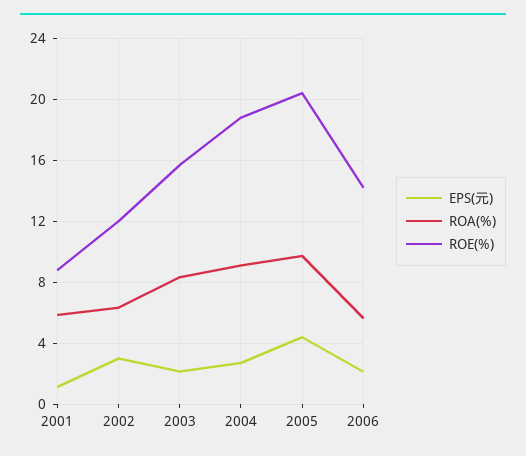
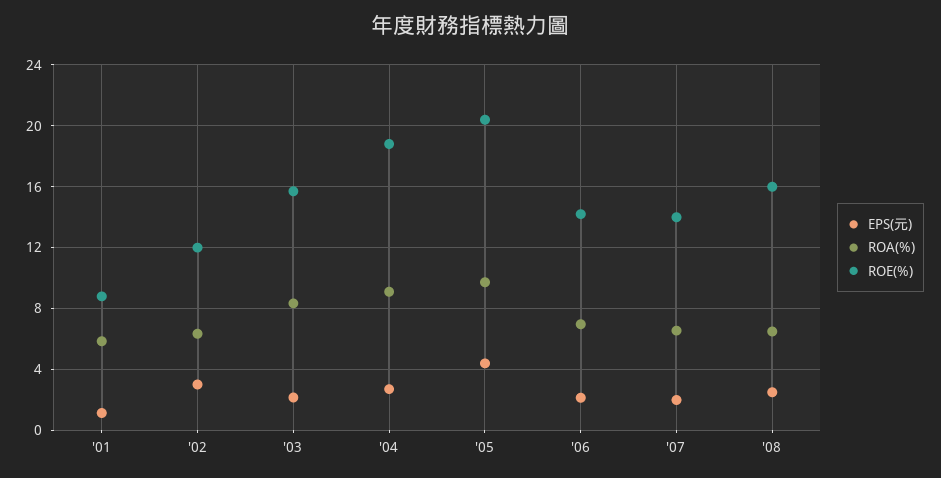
ROA(%), 2006: 5.5 -> 7
EPS(元), '07: none -> 2
ROA(%), '07: none -> 6.5
ROE(%), '07: none -> 14
EPS(元), '08: none -> 2.5
ROA(%), '08: none -> 6.5
ROE(%), '08: none -> 16

